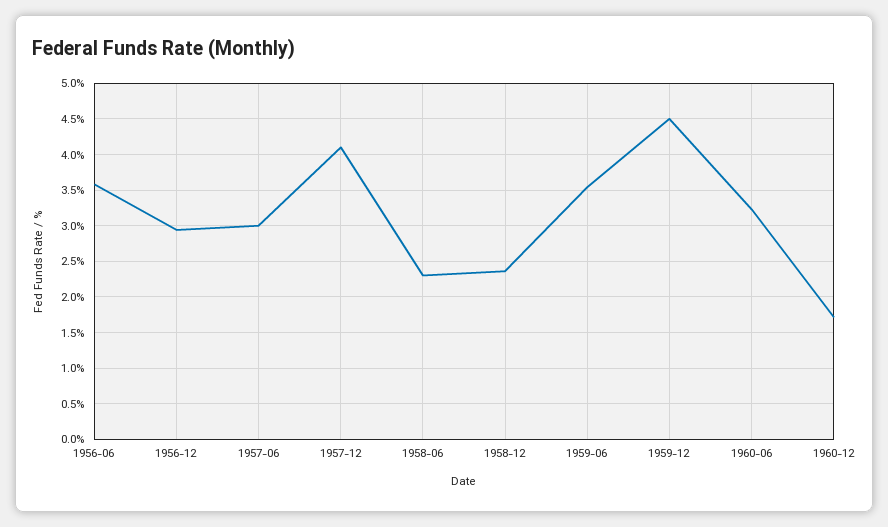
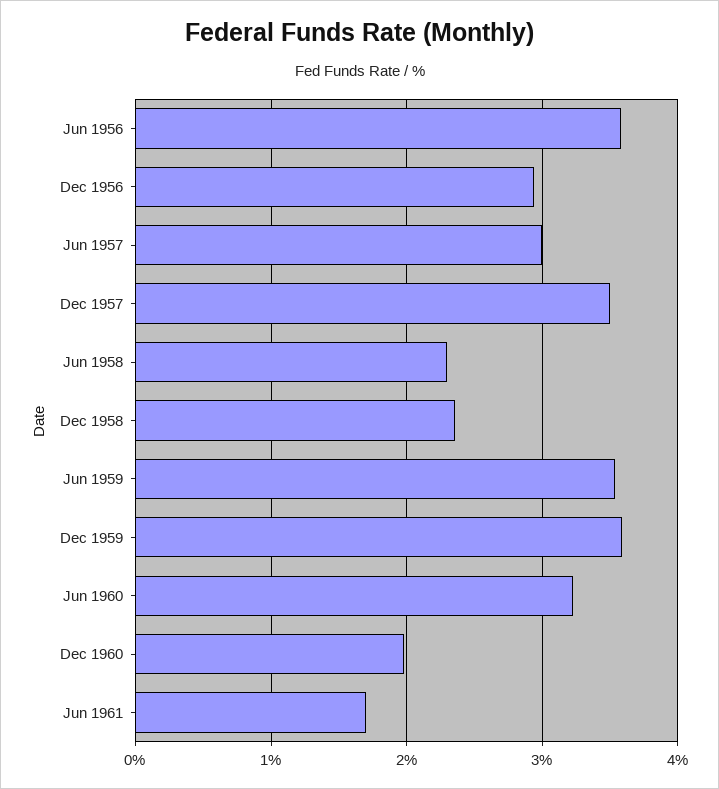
1957-12: 4.1 -> 3.5
1959-12: 4.5 -> 3.6
1960-12: 1.7 -> 2
Jun 1961: none -> 1.7

